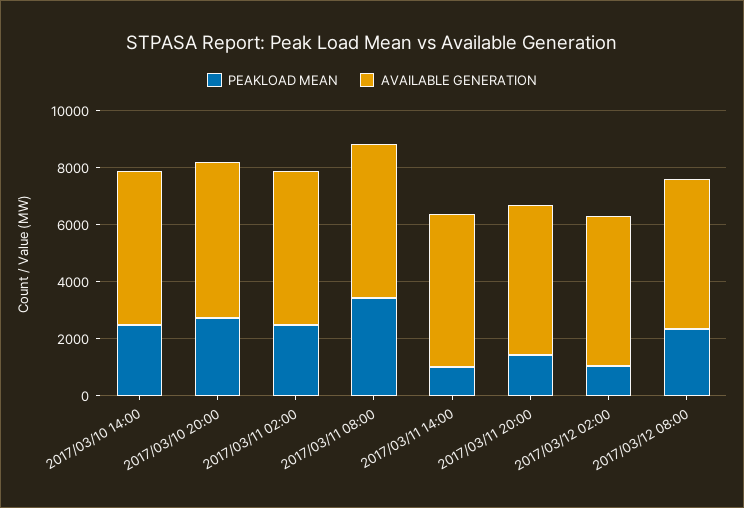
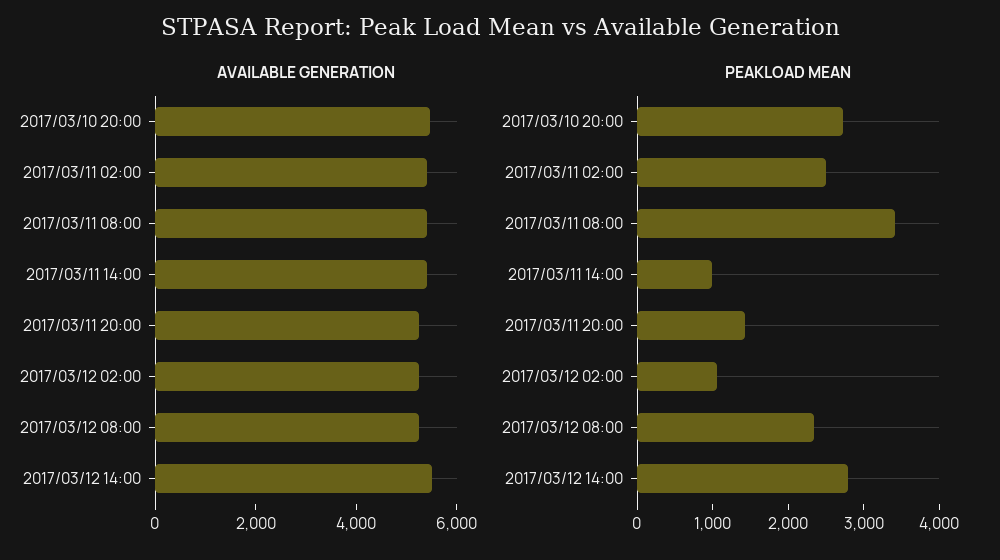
PEAKLOAD MEAN, 2017/03/10 14:00: 2500 -> none
AVAILABLE GENERATION, 2017/03/10 14:00: 5500 -> none
AVAILABLE GENERATION, 2017/03/12 14:00: none -> 5500
PEAKLOAD MEAN, 2017/03/12 14:00: none -> 2800

